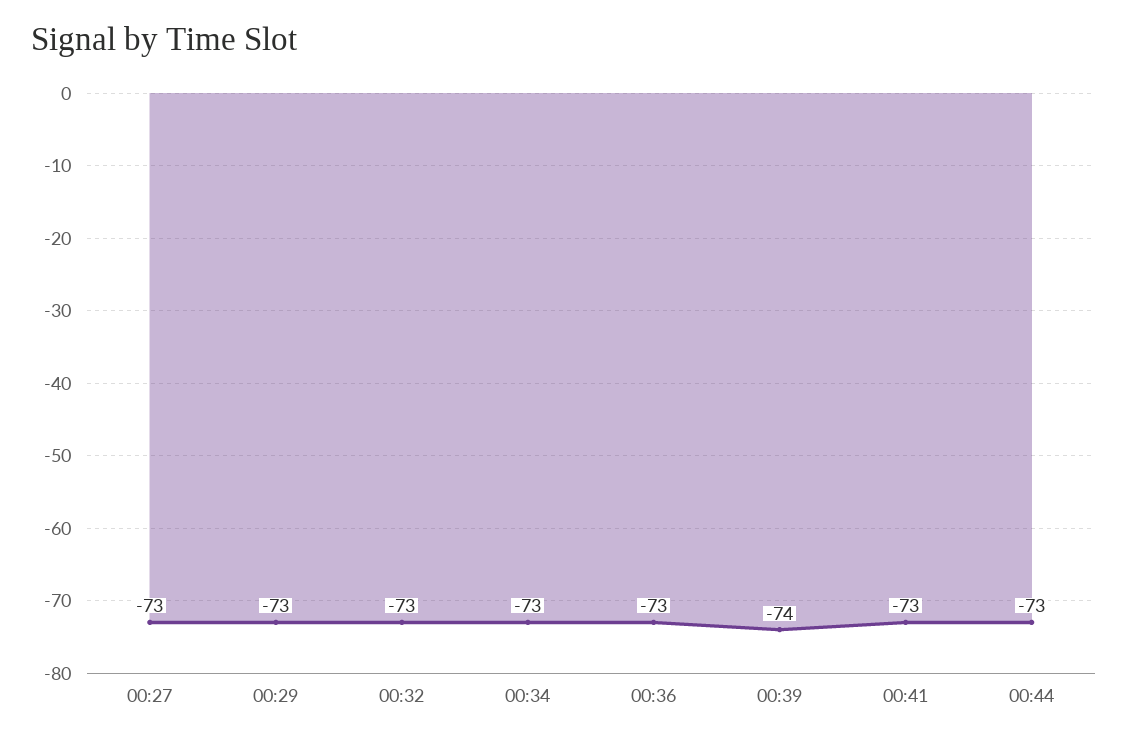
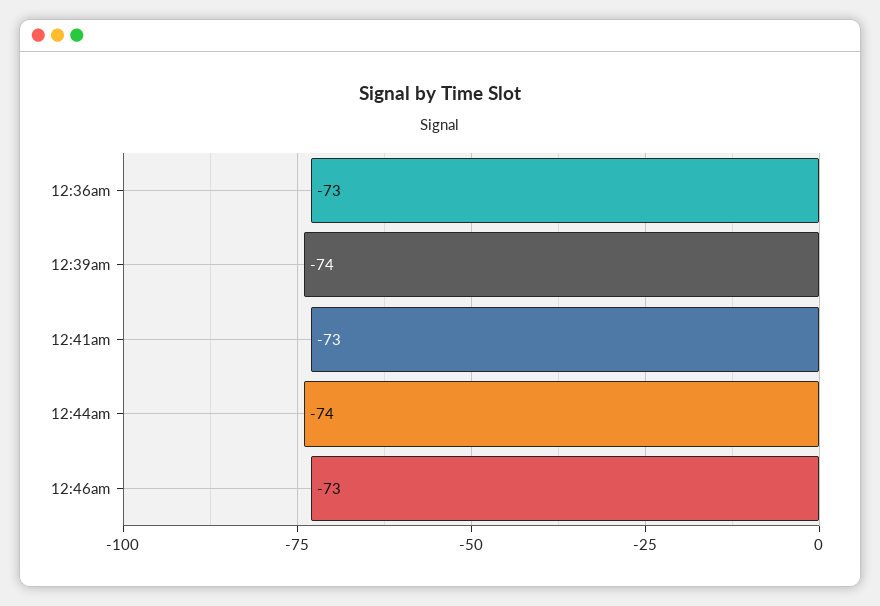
00:27: -73 -> none
00:29: -73 -> none
00:32: -73 -> none
00:34: -73 -> none
00:44: -73 -> -74
12:46am: none -> -73

